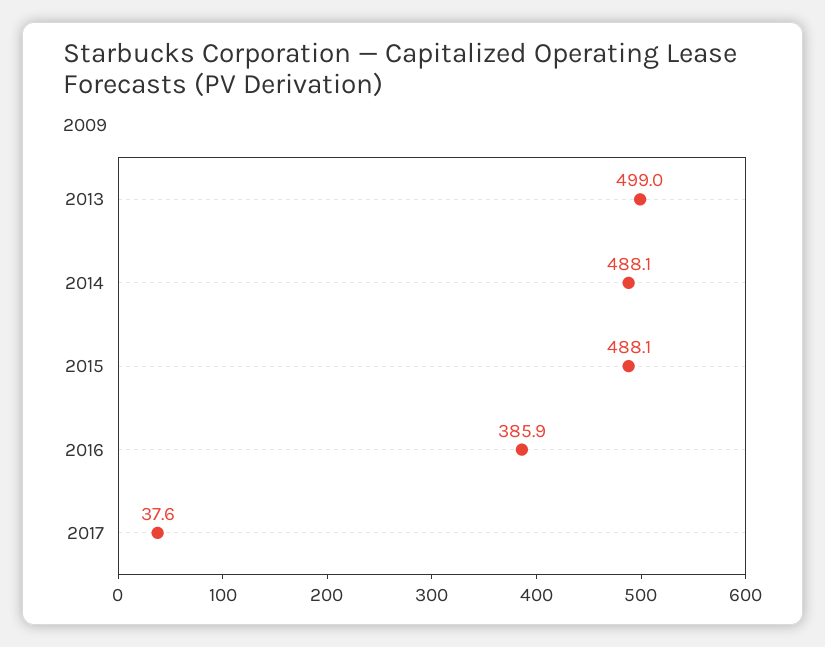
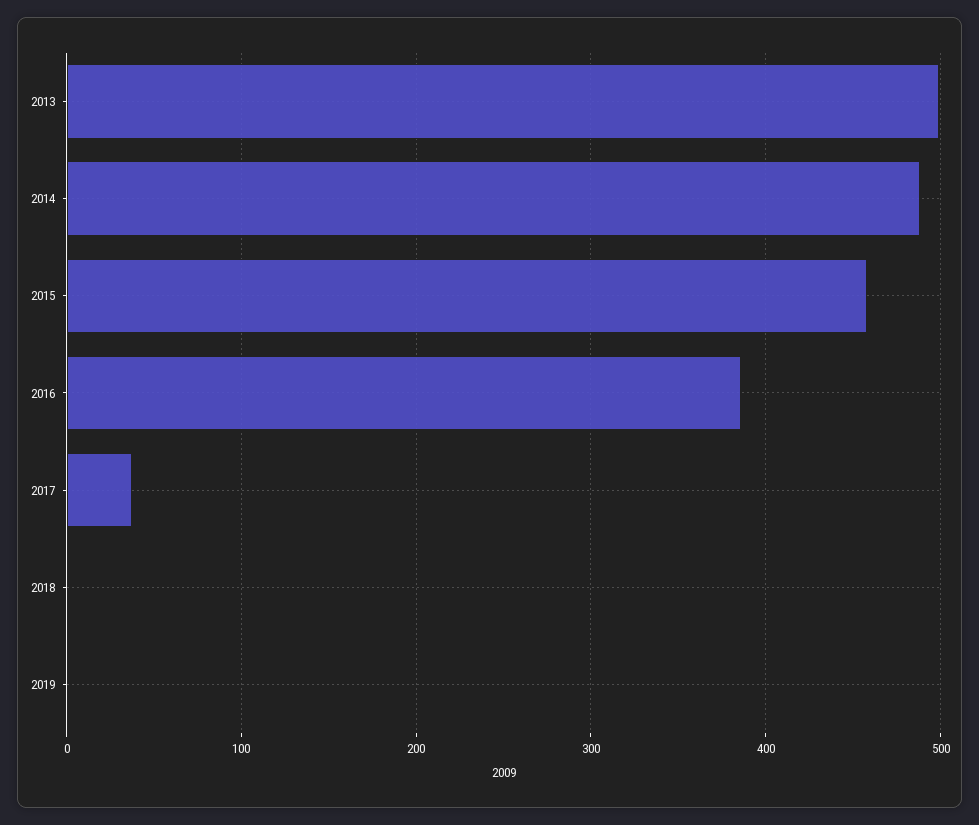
2015: 488.1 -> 460
2018: none -> 0
2019: none -> 0

